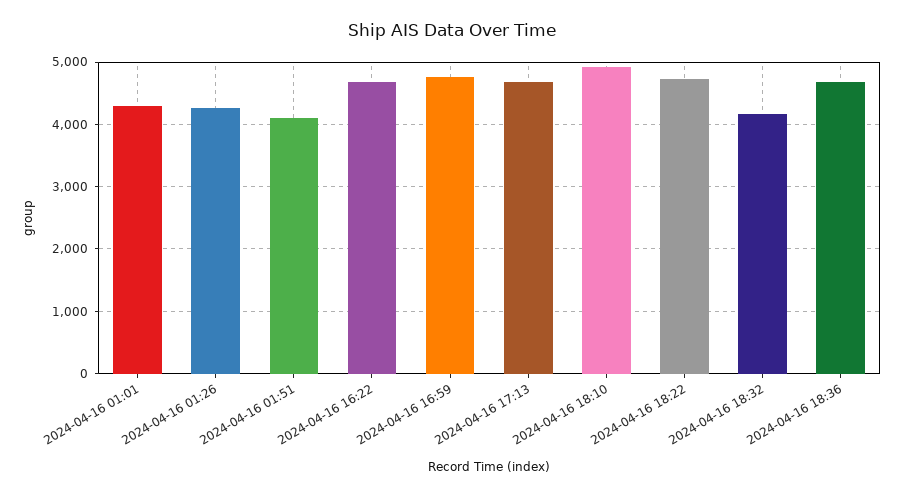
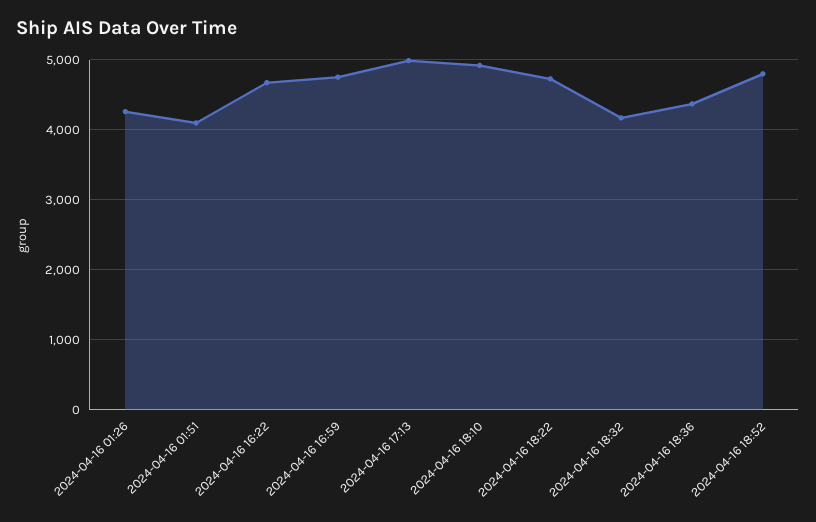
2024-04-16 01:01: 4300 -> none
2024-04-16 17:13: 4700 -> 5000
2024-04-16 18:36: 4700 -> 4400
2024-04-16 18:52: none -> 4800

